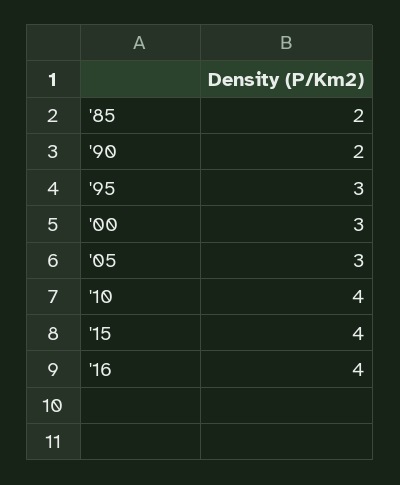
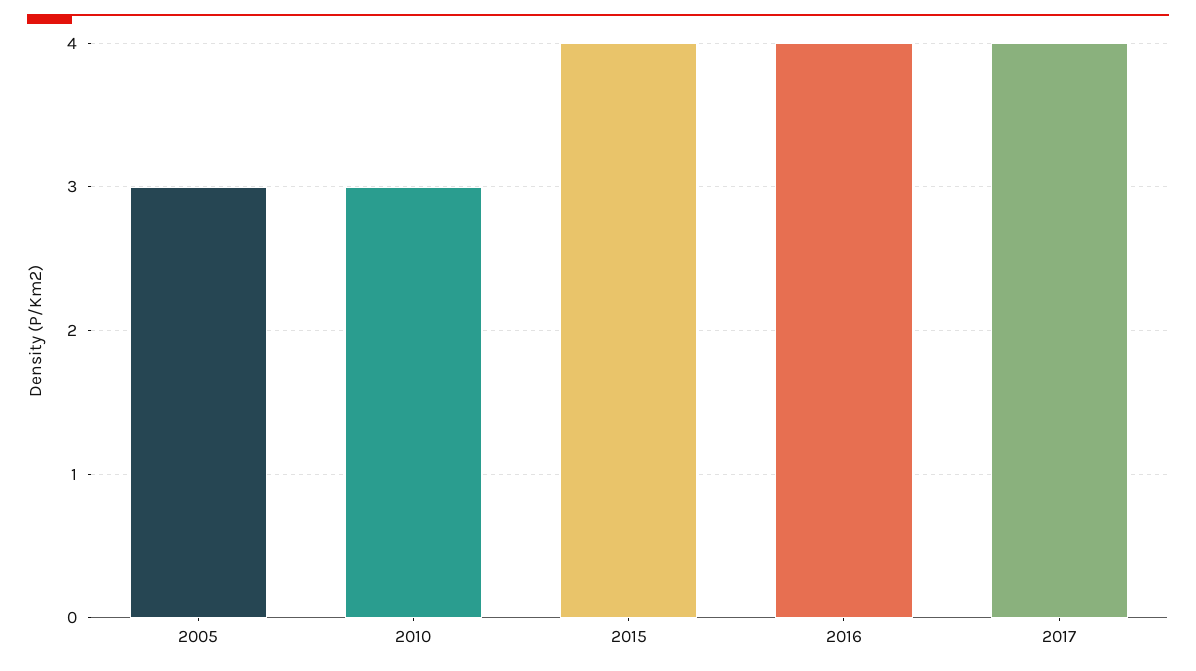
'85: 2 -> none
'90: 2 -> none
'95: 3 -> none
'00: 3 -> none
'10: 4 -> 3
2017: none -> 4

